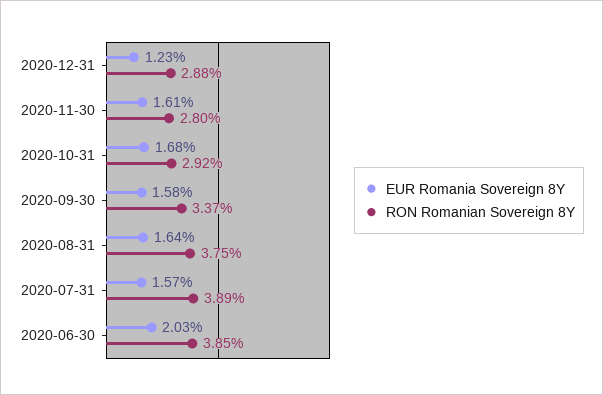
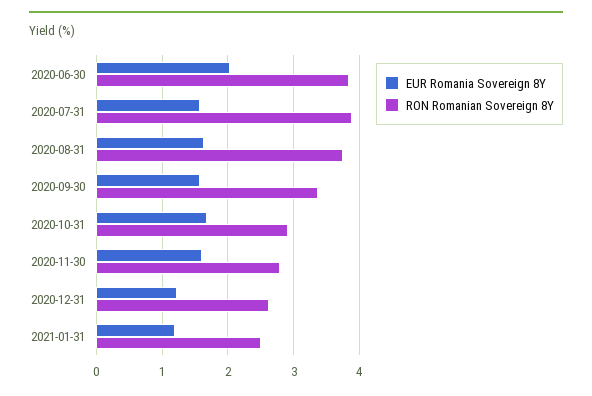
RON Romanian Sovereign 8Y, 2020-12-31: 2.88 -> 2.6
EUR Romania Sovereign 8Y, 2021-01-31: none -> 1.2
RON Romanian Sovereign 8Y, 2021-01-31: none -> 2.5

